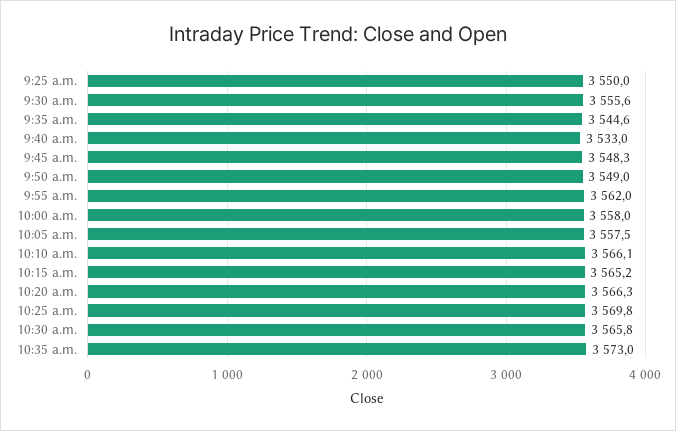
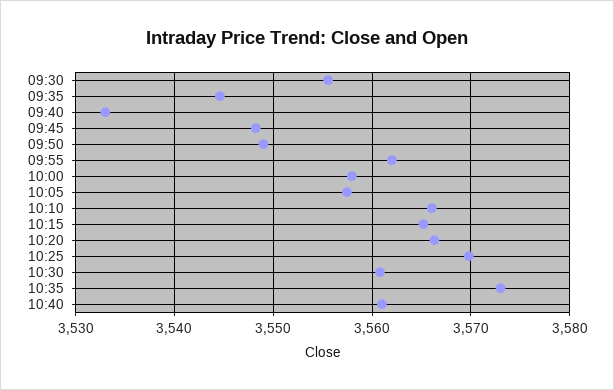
9:25 a.m.: 3550 -> none
10:30 a.m.: 3565.8 -> 3561
10:40: none -> 3561

